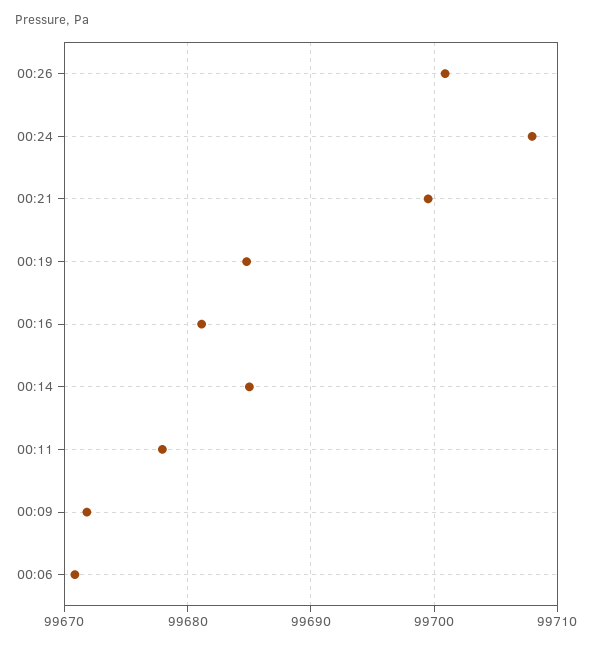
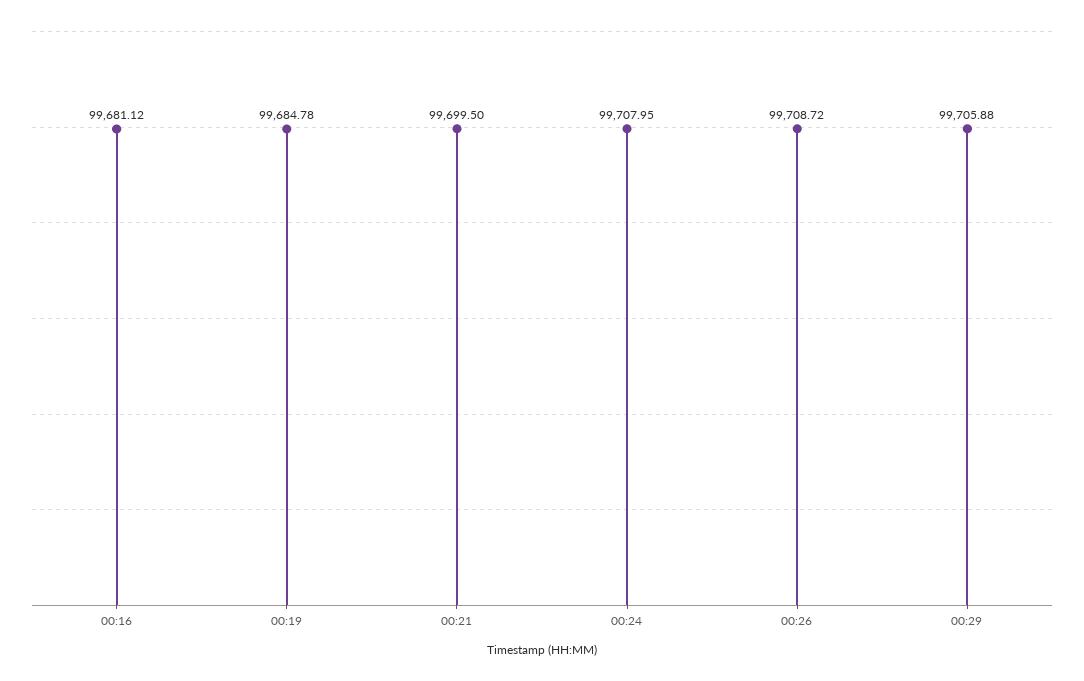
00:26: 99701 -> 99708.72
00:14: 99685 -> none
00:11: 99678 -> none
00:09: 99672 -> none
00:06: 99671 -> none
00:29: none -> 99705.88

